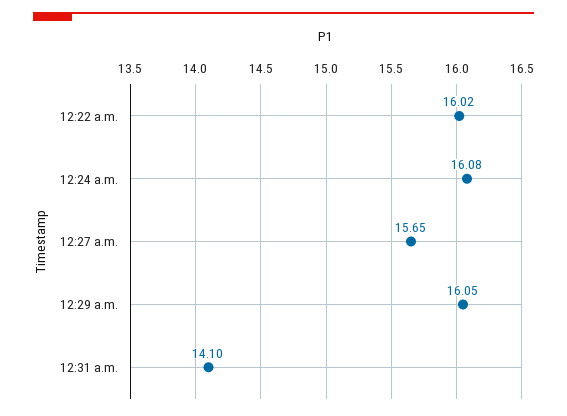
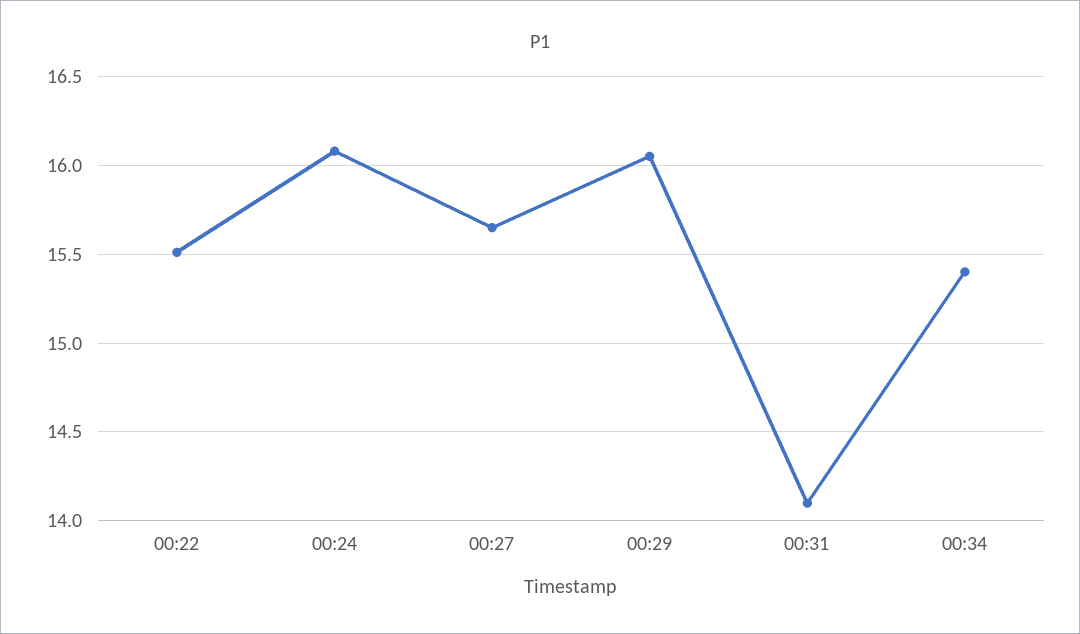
12:22 a.m.: 16.02 -> 15.5
00:34: none -> 15.4

